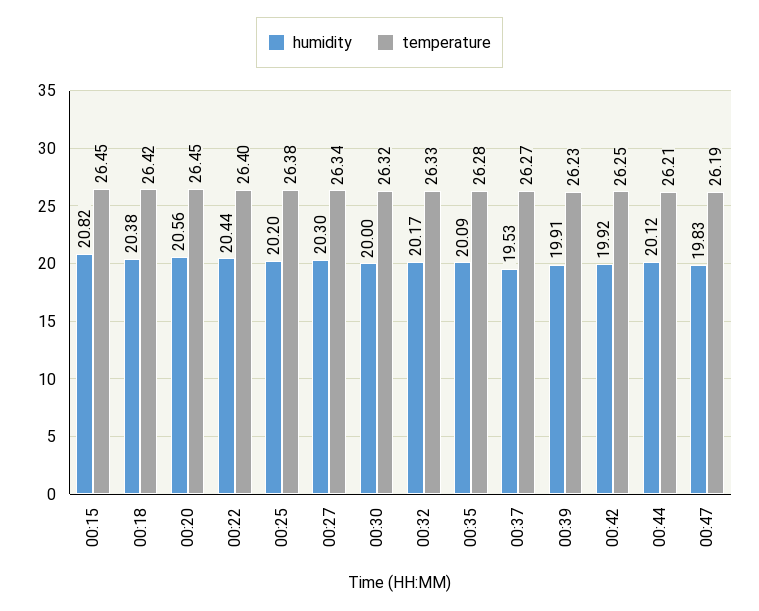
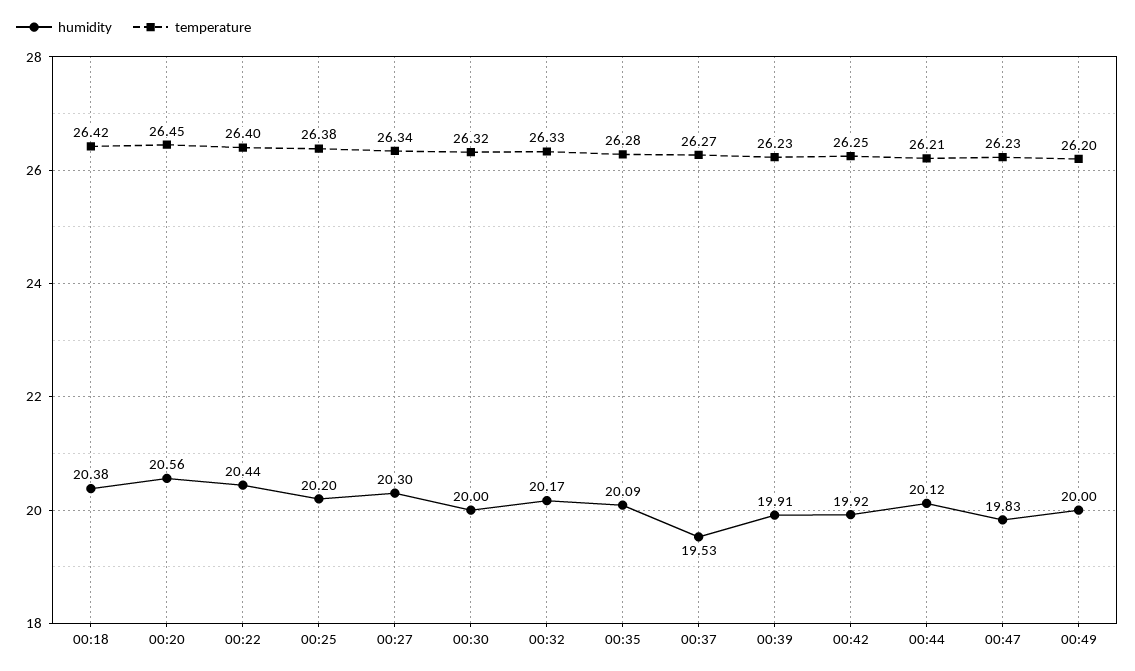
humidity, 00:15: 20.82 -> none
temperature, 00:15: 26.45 -> none
temperature, 00:47: 26.19 -> 26.23
humidity, 00:49: none -> 20
temperature, 00:49: none -> 26.2

